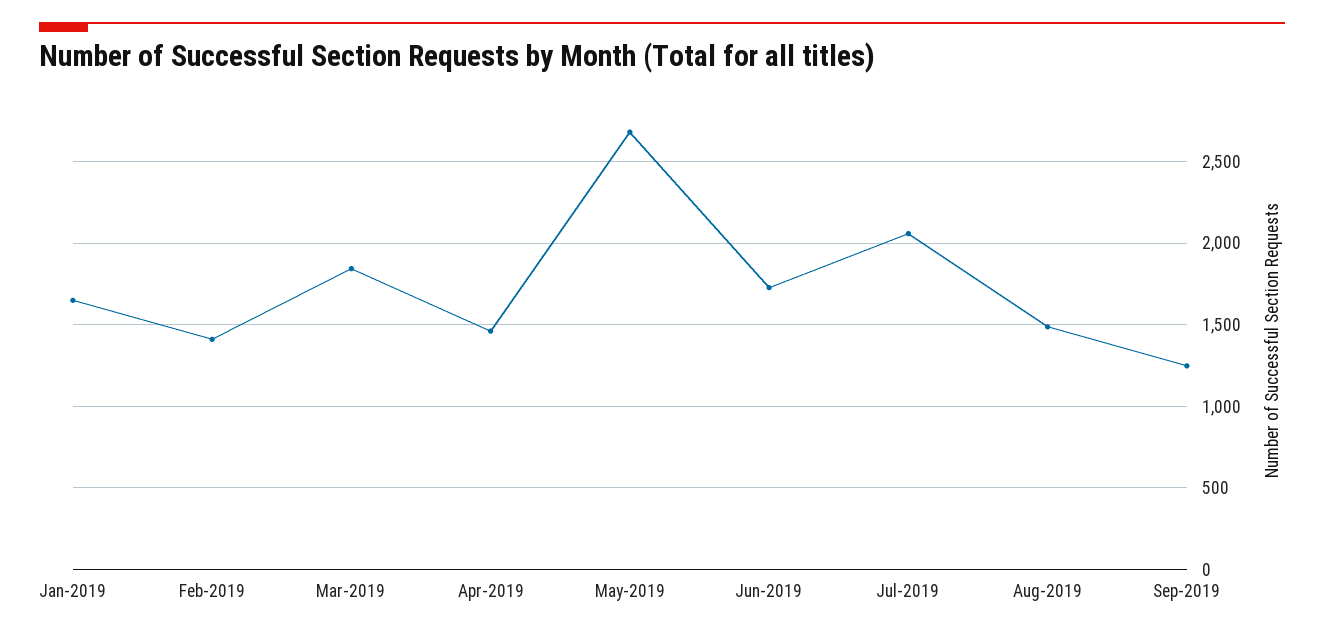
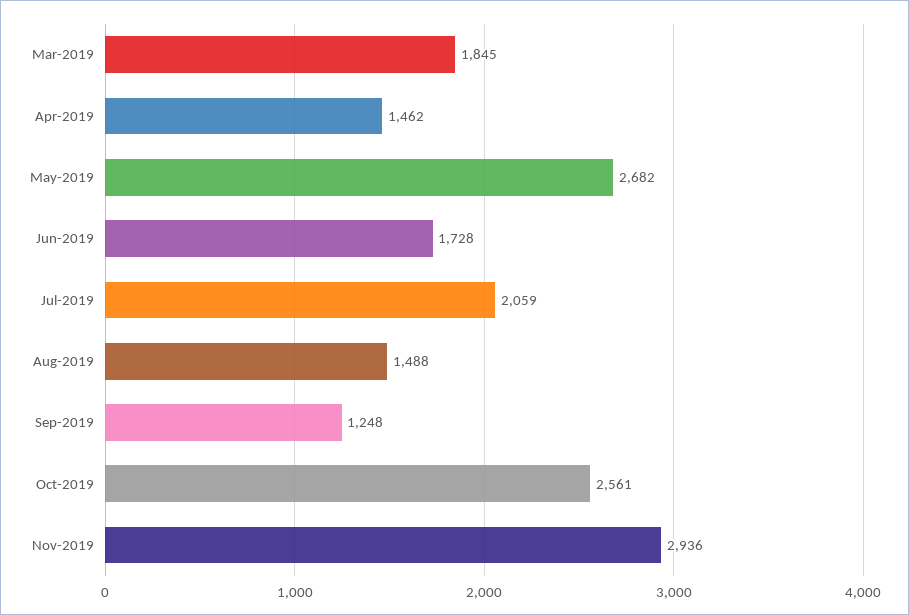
Jan-2019: 1650 -> none
Feb-2019: 1400 -> none
Oct-2019: none -> 2561
Nov-2019: none -> 2936

